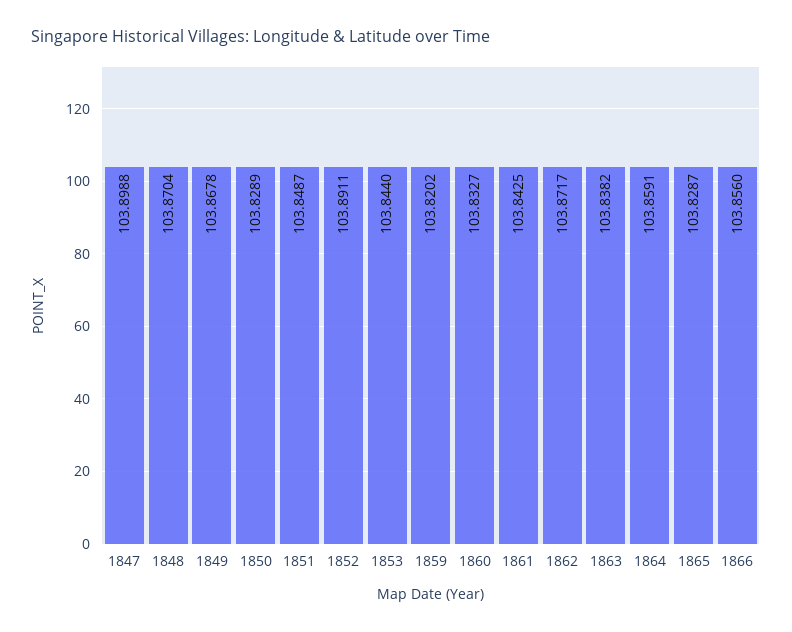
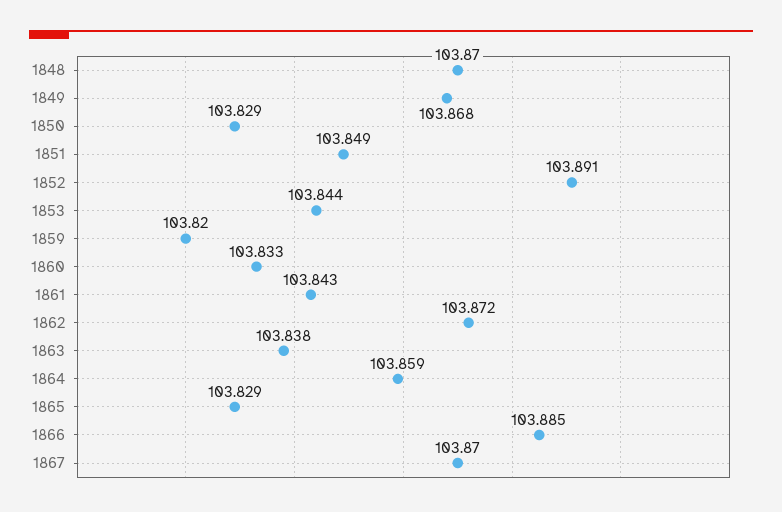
1847: 103.8988 -> none
1866: 103.856 -> 103.885
1867: none -> 103.87

